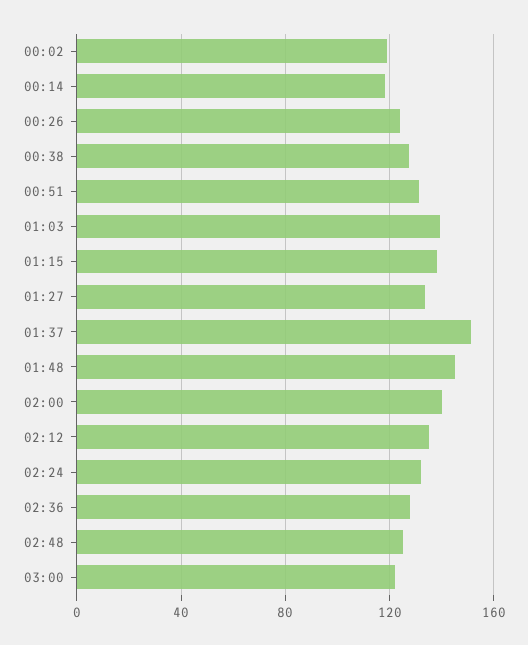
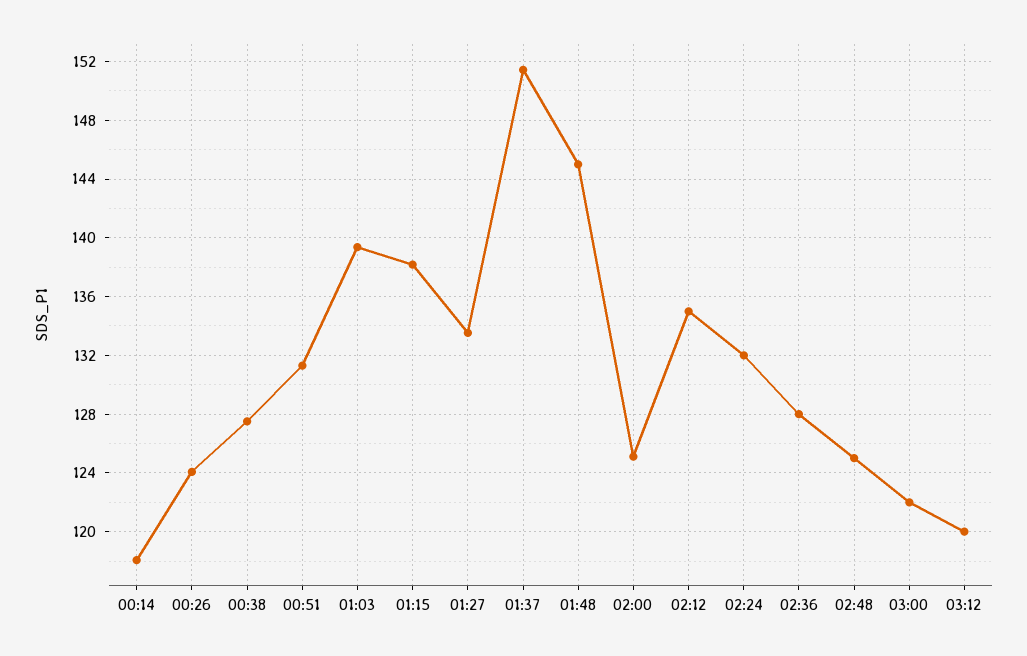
00:02: 120 -> none
02:00: 140 -> 125
03:12: none -> 120

